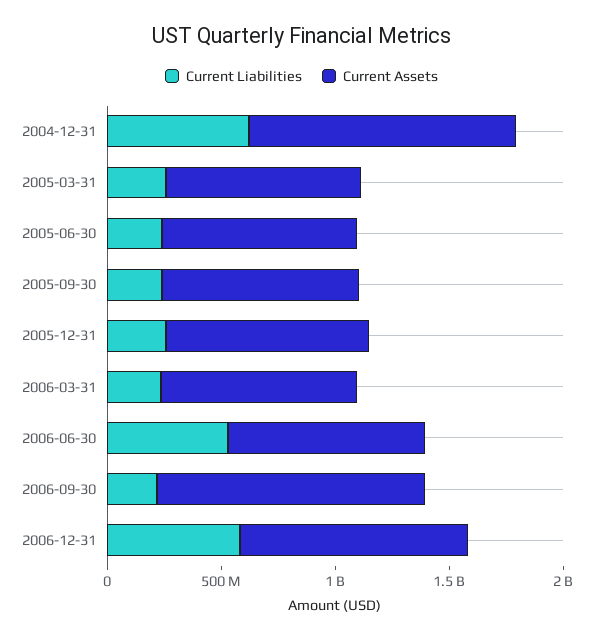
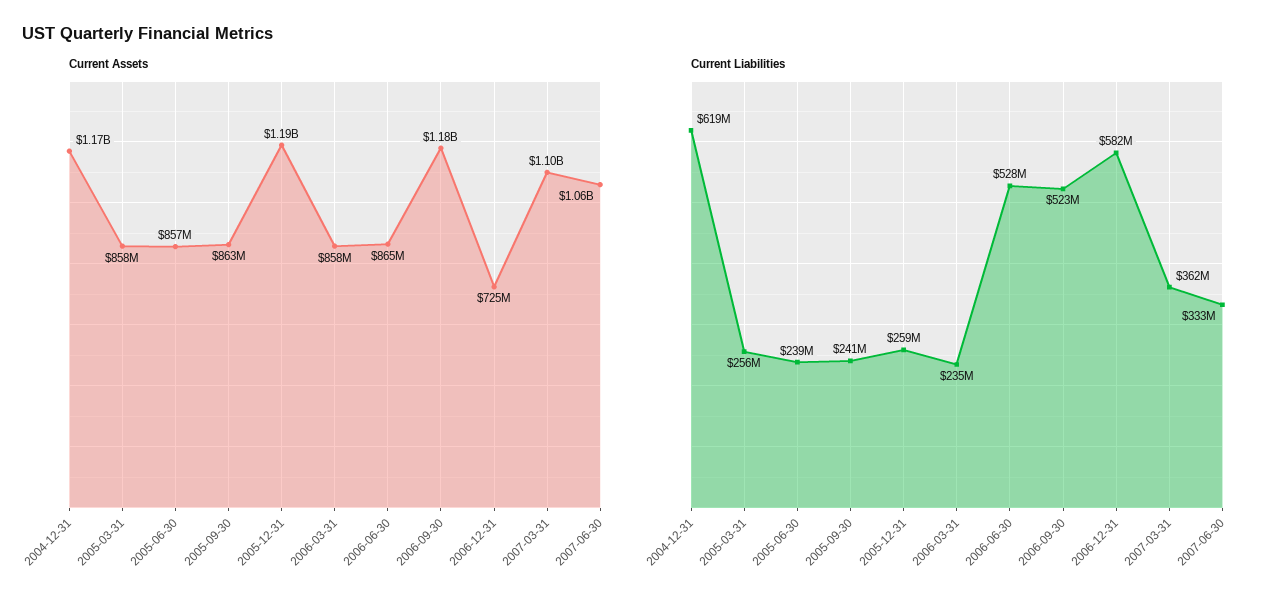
Current Assets, 2005-12-31: 900000000 -> 1190000000
Current Liabilities, 2006-09-30: 200000000 -> 523000000
Current Assets, 2006-12-31: 1000000000 -> 725000000
Current Assets, 2007-03-31: none -> 1100000000
Current Assets, 2007-06-30: none -> 1060000000
Current Liabilities, 2007-03-31: none -> 362000000
Current Liabilities, 2007-06-30: none -> 333000000

